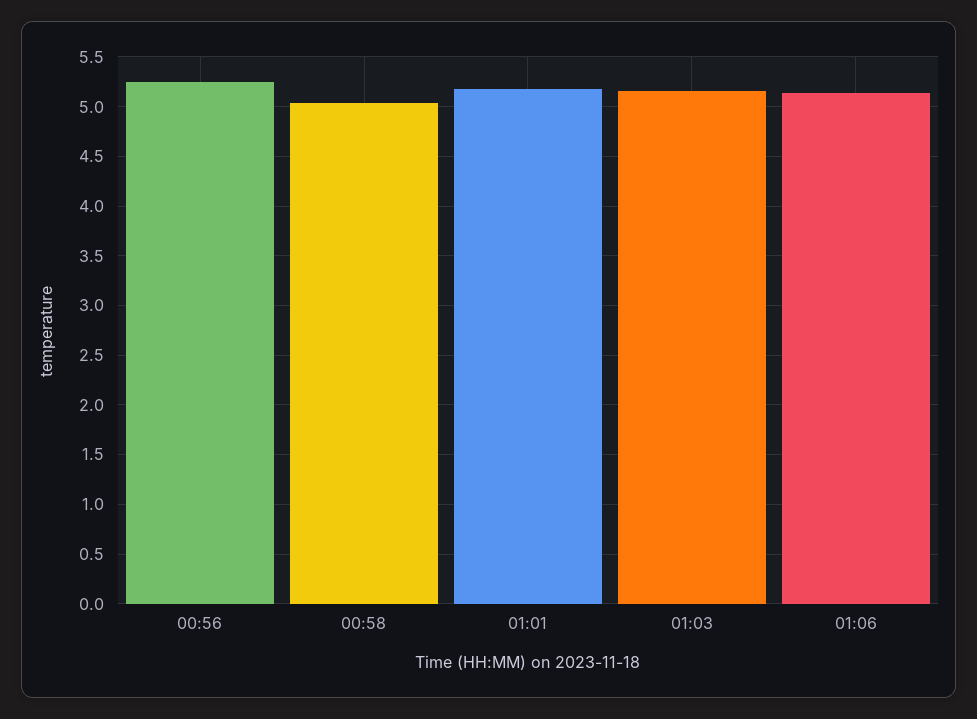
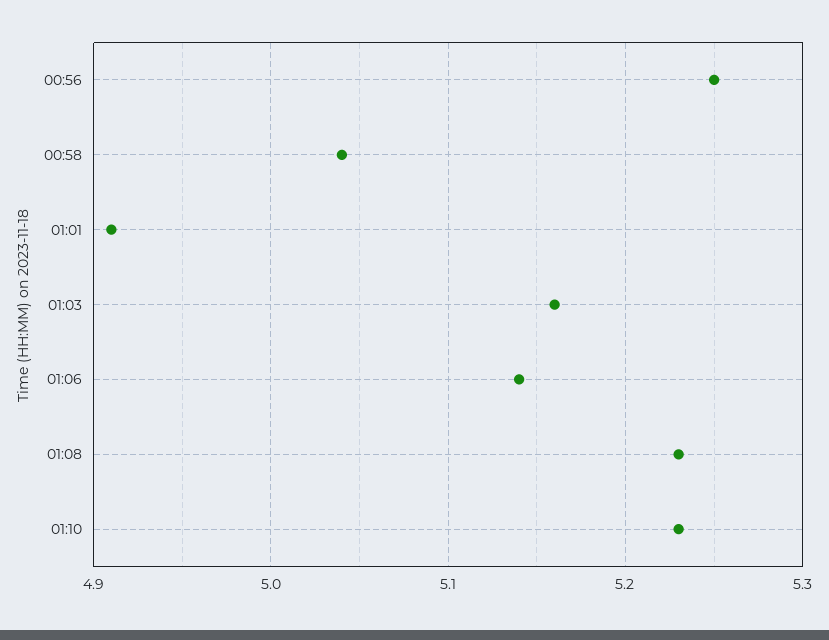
01:01: 5.2 -> 4.91
01:08: none -> 5.23
01:10: none -> 5.23

